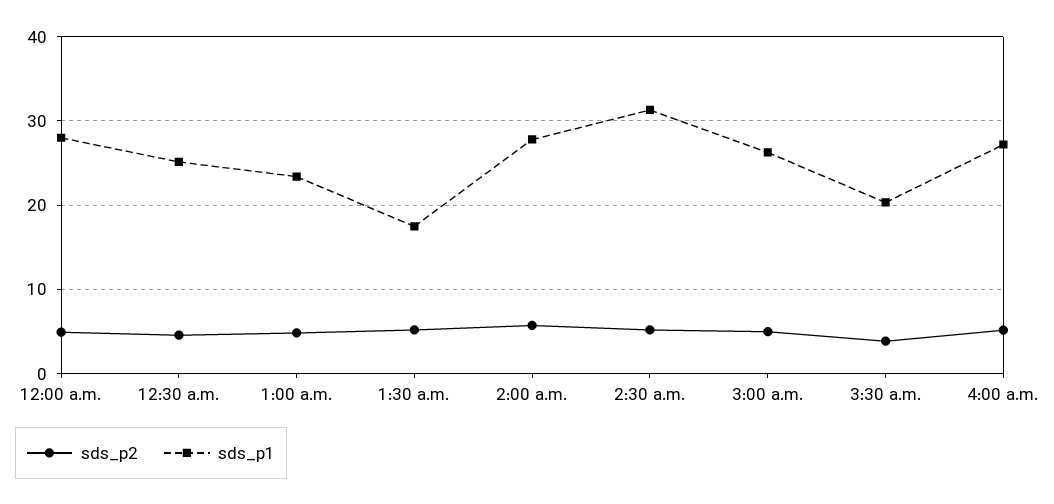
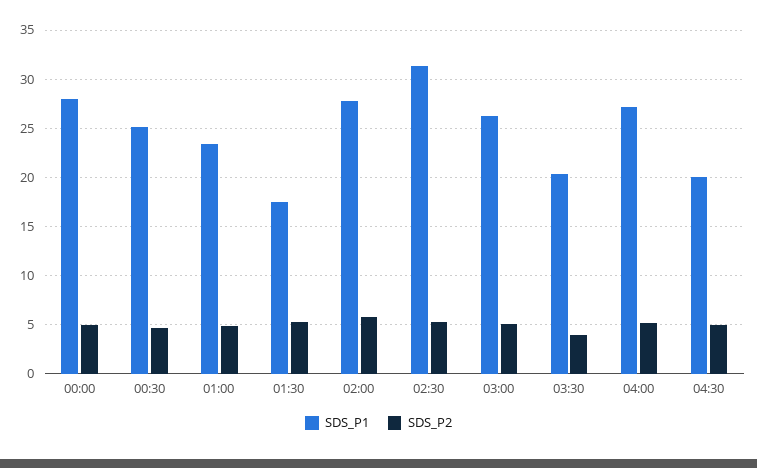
sds_p1, 04:30: none -> 20
sds_p2, 04:30: none -> 5

